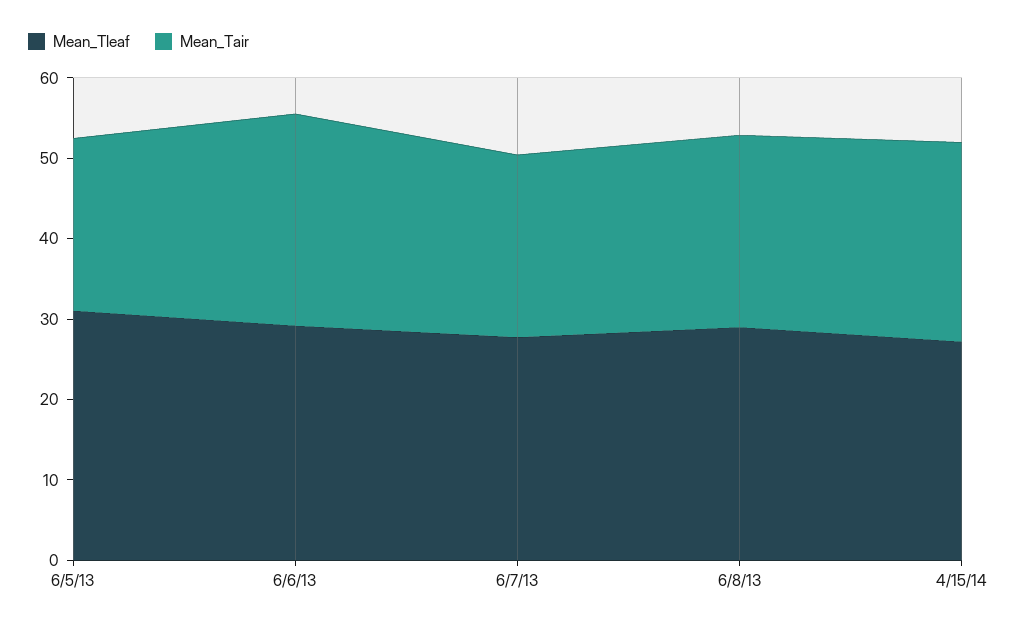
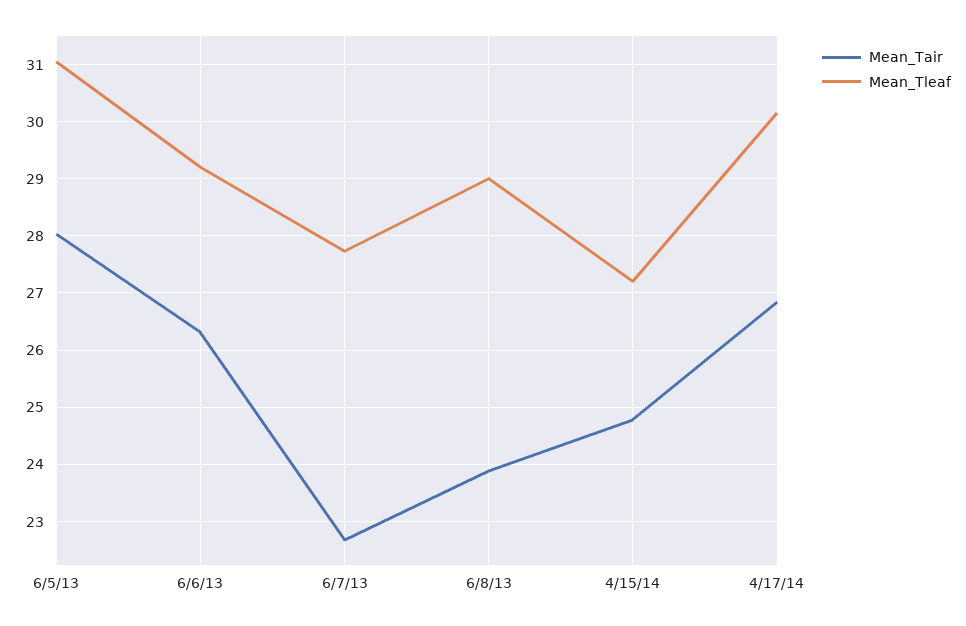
Mean_Tair, 6/5/13: 22 -> 28
Mean_Tair, 4/17/14: none -> 26.8
Mean_Tleaf, 4/17/14: none -> 30.2

